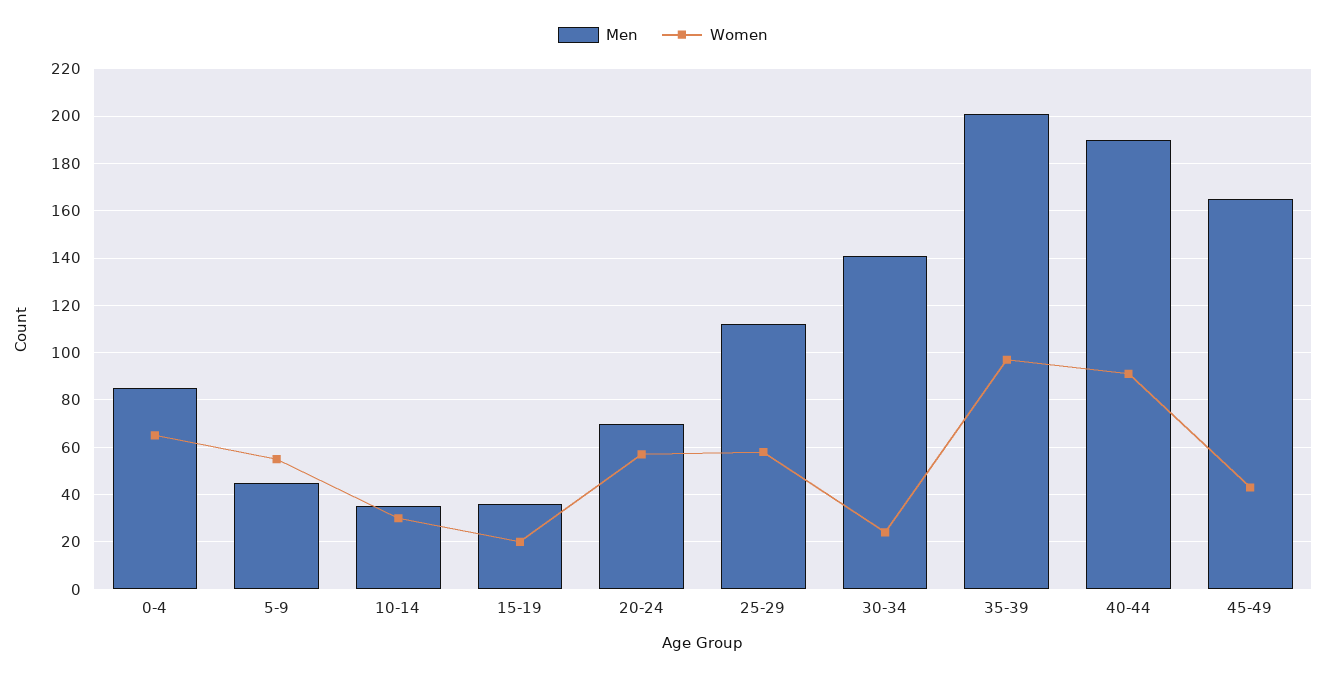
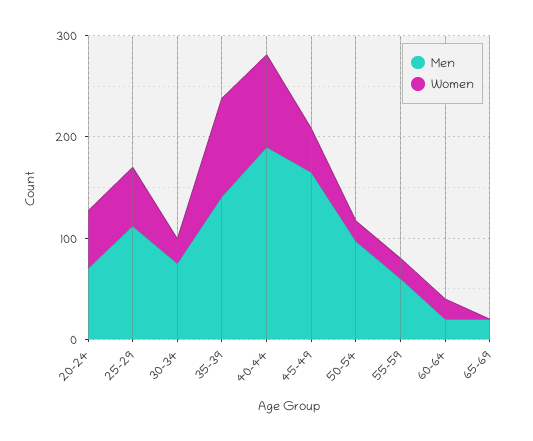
Men, 0-4: 85 -> none
Women, 0-4: 65 -> none
Men, 5-9: 45 -> none
Women, 5-9: 55 -> none
Men, 10-14: 35 -> none
Women, 10-14: 30 -> none
Men, 15-19: 35 -> none
Women, 15-19: 20 -> none
Men, 30-34: 140 -> 80
Men, 35-39: 200 -> 140
Men, 50-54: none -> 100
Women, 50-54: none -> 20
Men, 55-59: none -> 60
Women, 55-59: none -> 20
Men, 60-64: none -> 20
Women, 60-64: none -> 20
Men, 65-69: none -> 20
Women, 65-69: none -> 0

